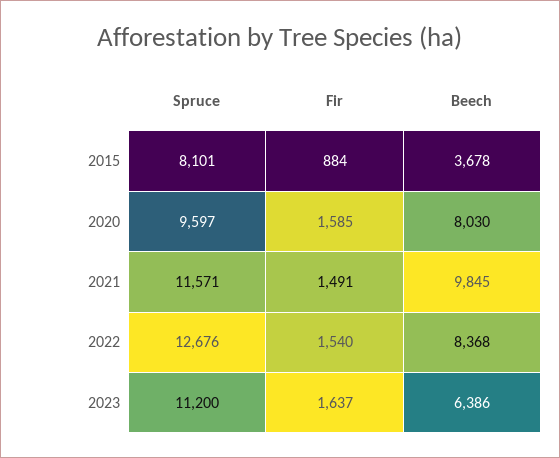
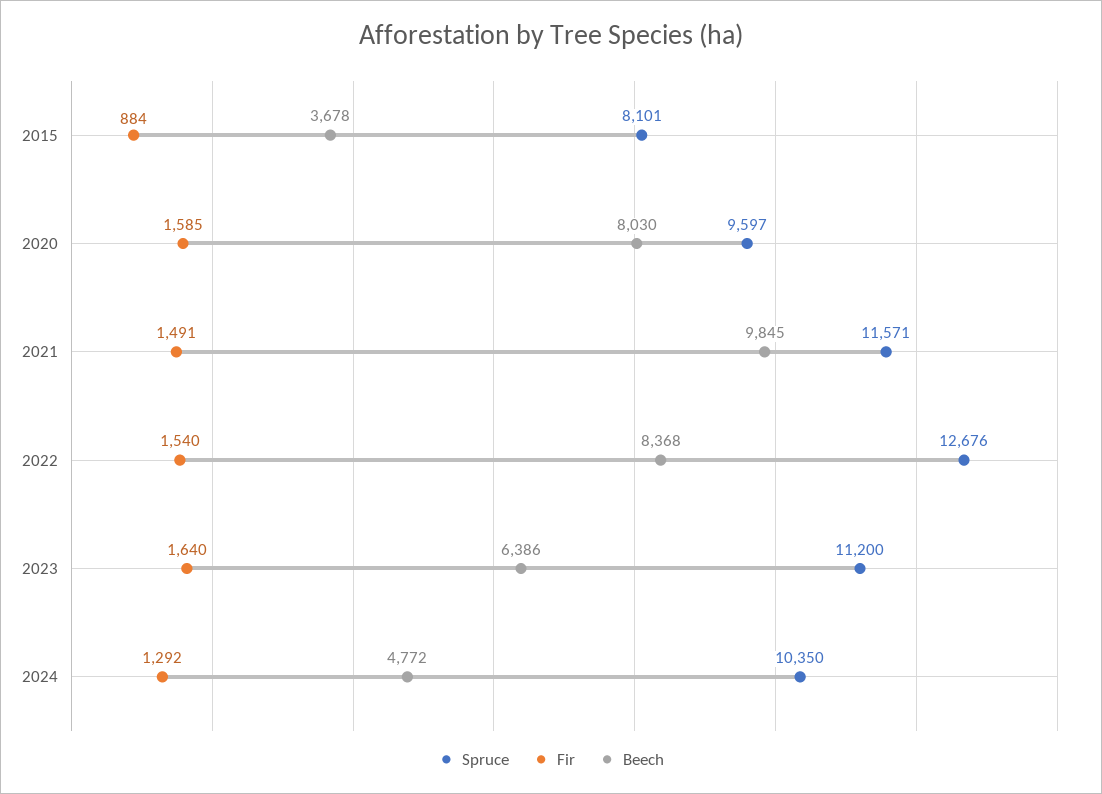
Fir, 2023: 1637 -> 1640
Spruce, 2024: none -> 10350
Fir, 2024: none -> 1292
Beech, 2024: none -> 4772

